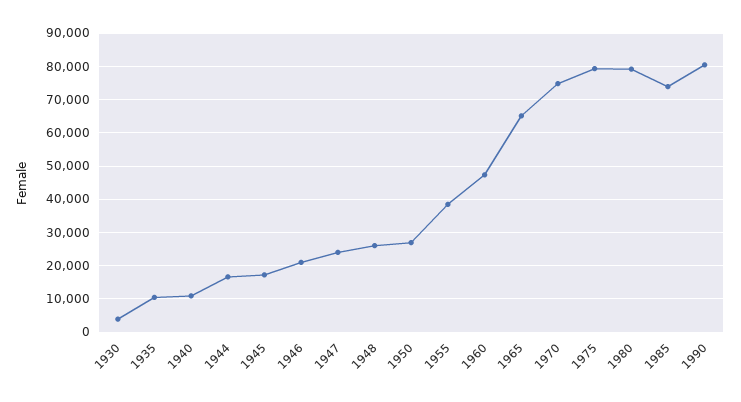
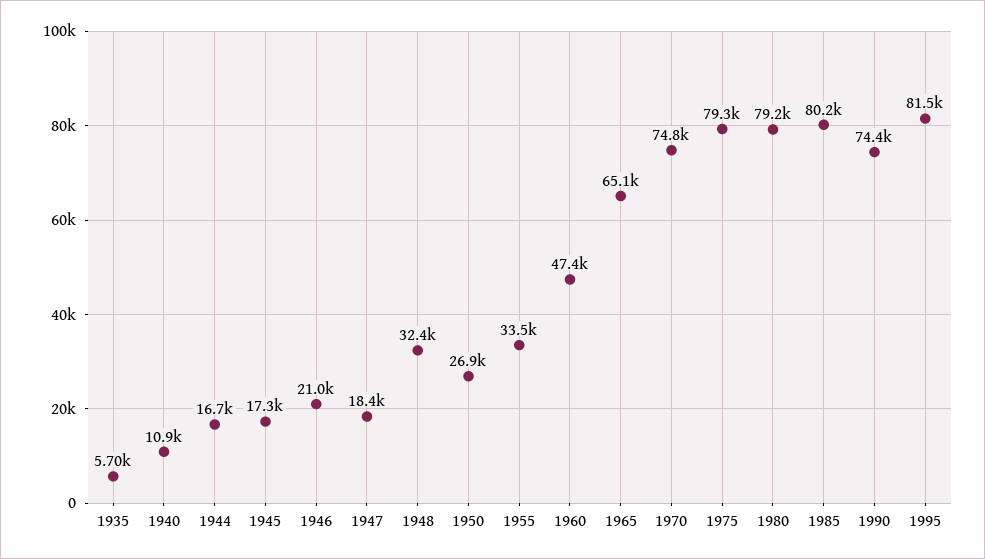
1930: 4000 -> none
1935: 10000 -> 5700
1947: 24000 -> 18400
1948: 26000 -> 32400
1955: 38000 -> 33500
1985: 74000 -> 80200
1990: 80000 -> 74400
1995: none -> 81500

